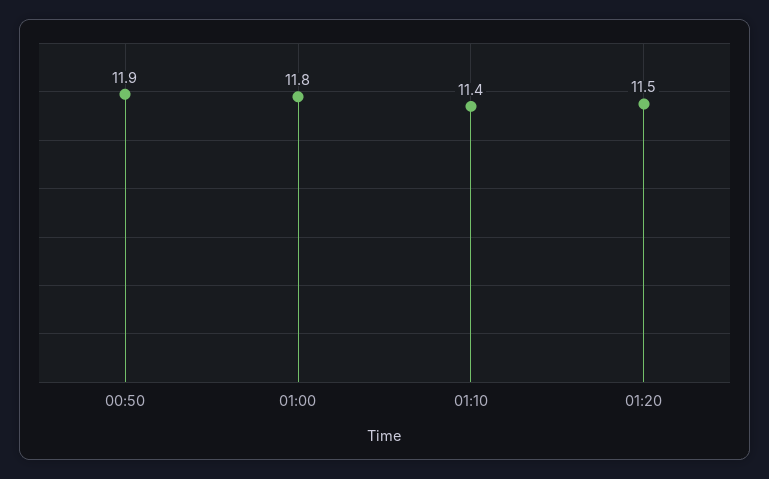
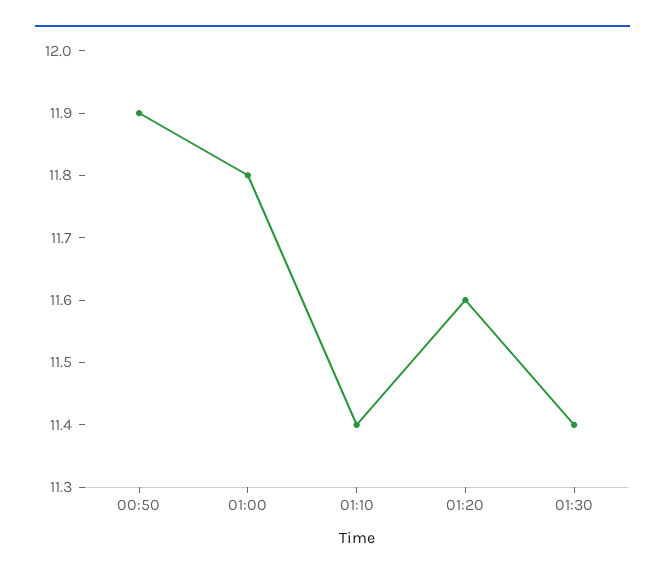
01:20: 11.5 -> 11.6
01:30: none -> 11.4

